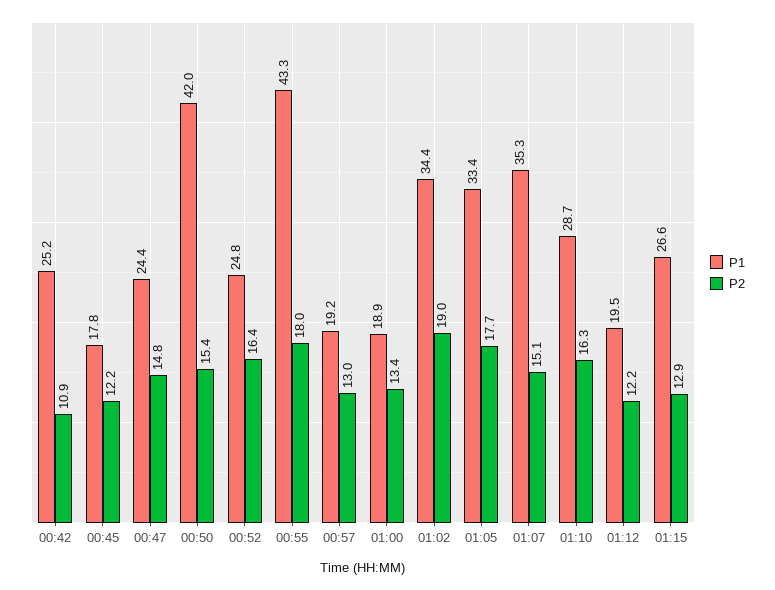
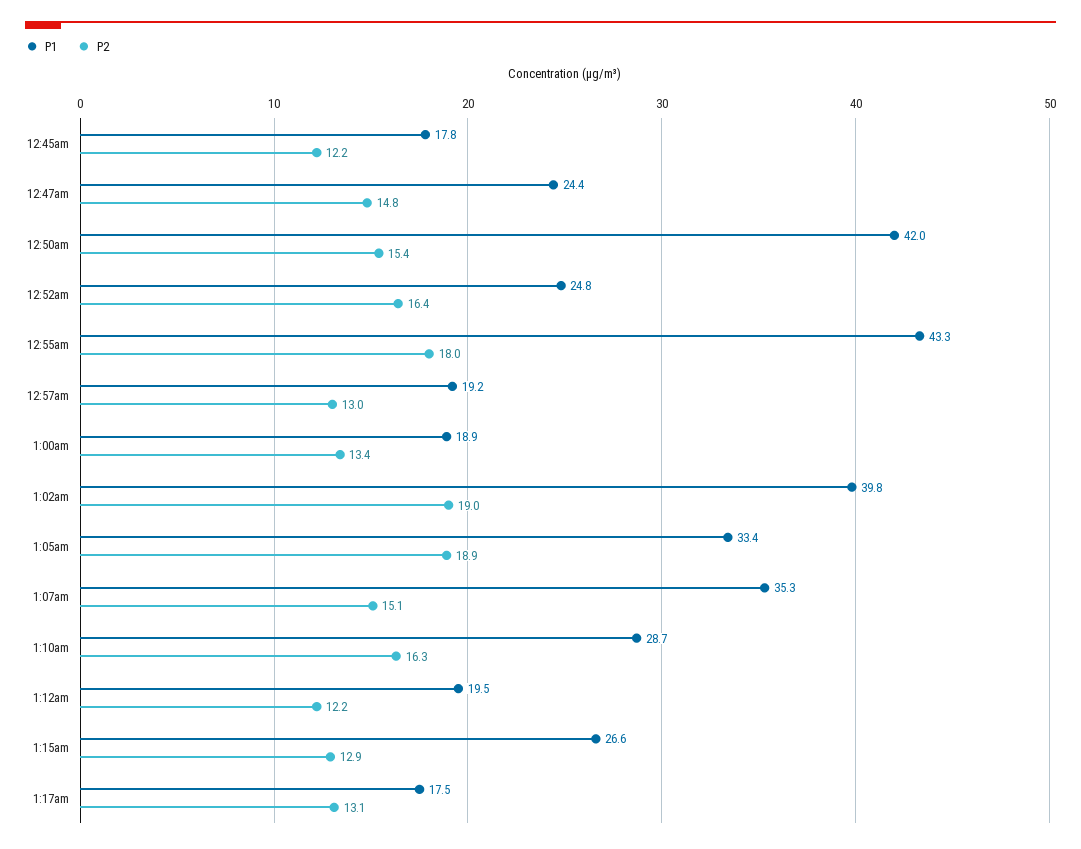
P1, 00:42: 25.2 -> none
P2, 00:42: 10.9 -> none
P1, 01:02: 34.4 -> 39.8
P2, 01:05: 17.7 -> 18.9
P1, 1:17am: none -> 17.5
P2, 1:17am: none -> 13.1

